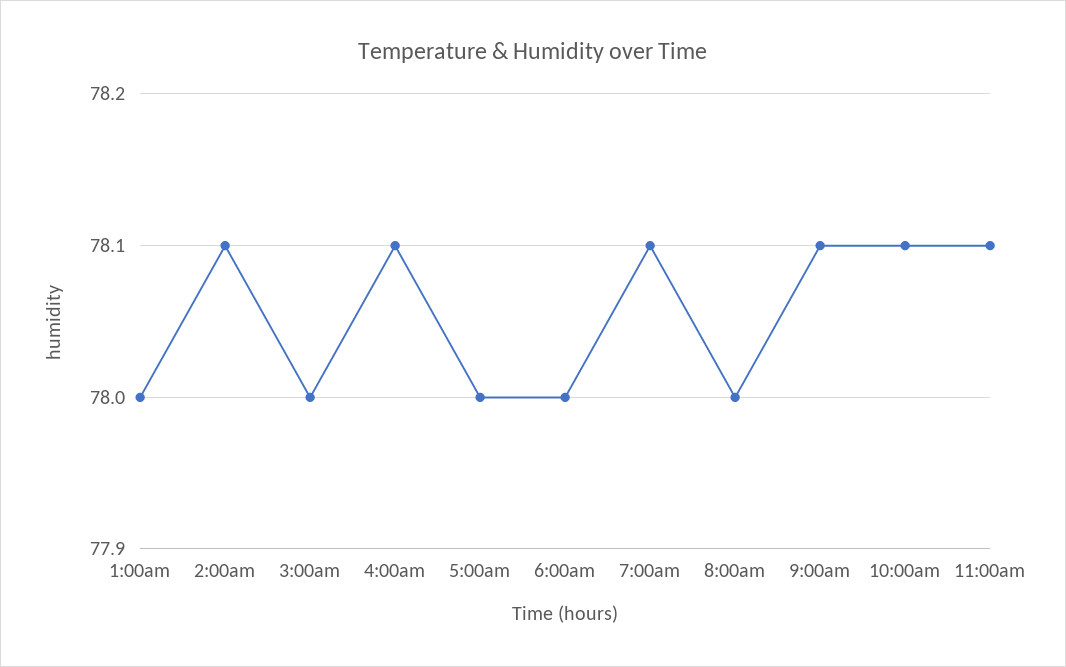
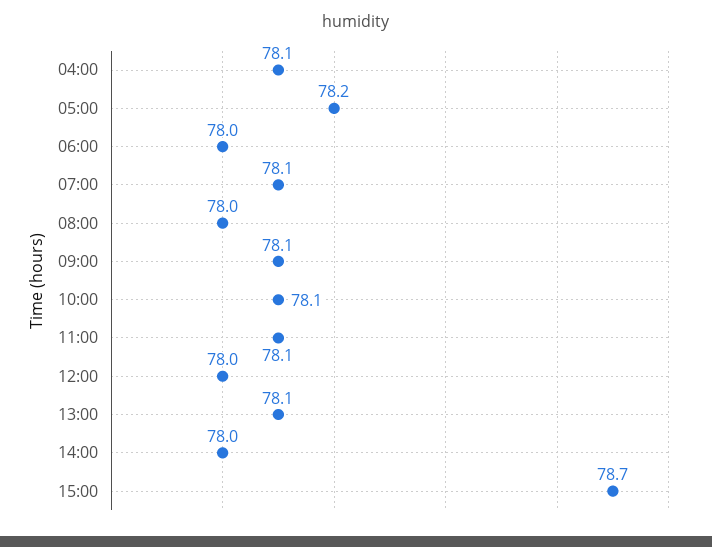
1:00am: 78 -> none
2:00am: 78.1 -> none
3:00am: 78 -> none
5:00am: 78 -> 78.2
12:00: none -> 78
13:00: none -> 78.1
14:00: none -> 78
15:00: none -> 78.7

